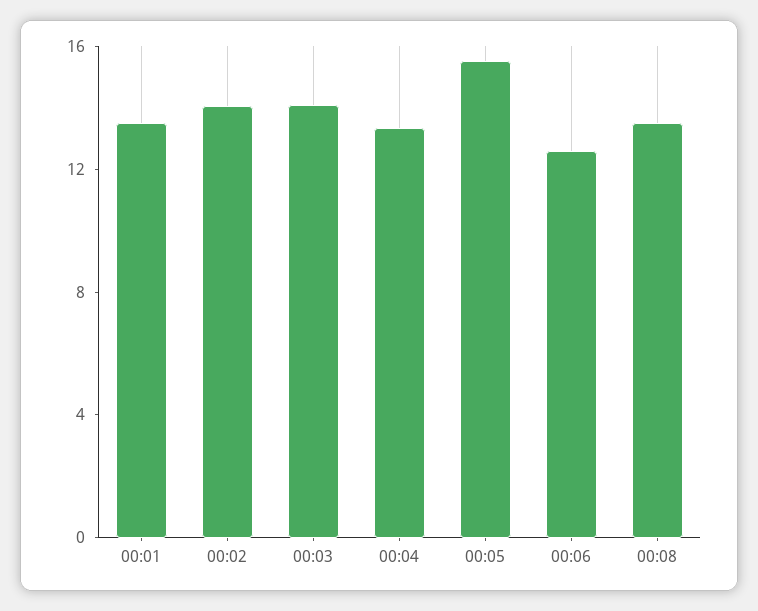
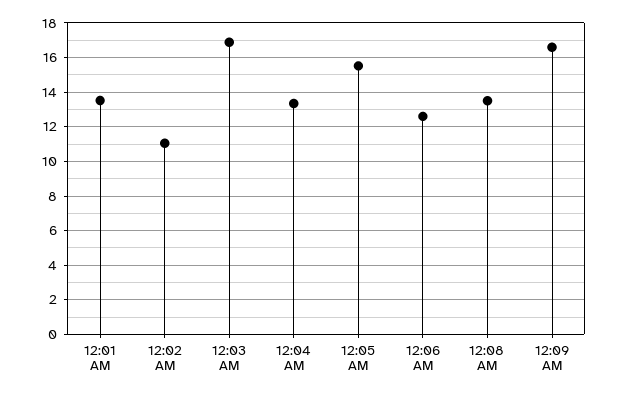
00:02: 14 -> 11
00:03: 14 -> 17
12:09 AM: none -> 16.5

